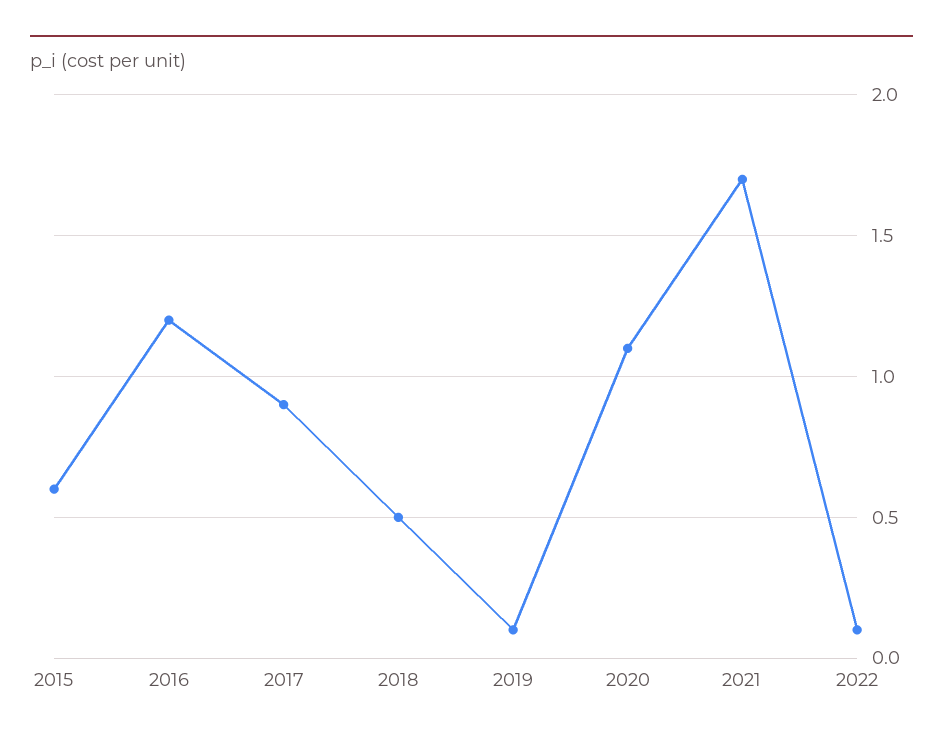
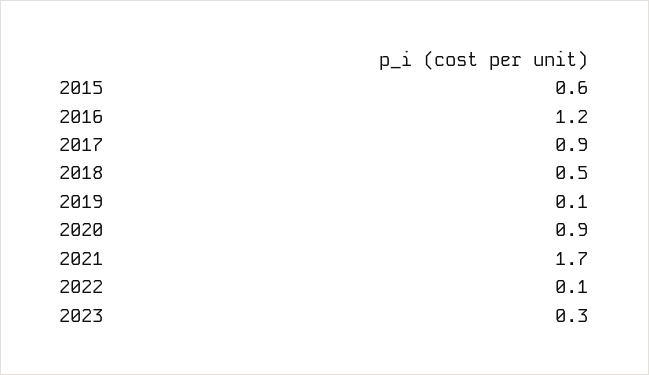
2020: 1.1 -> 0.9
2023: none -> 0.3

